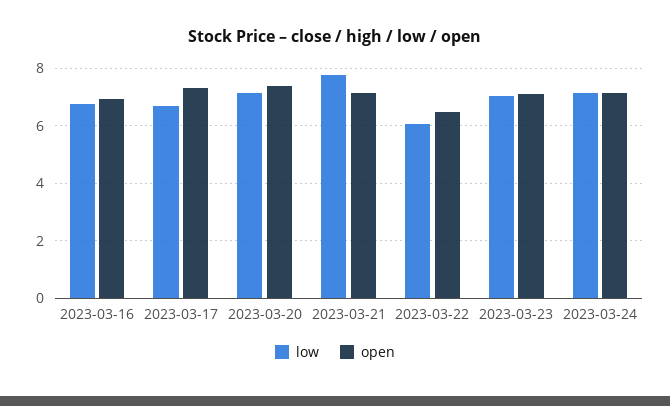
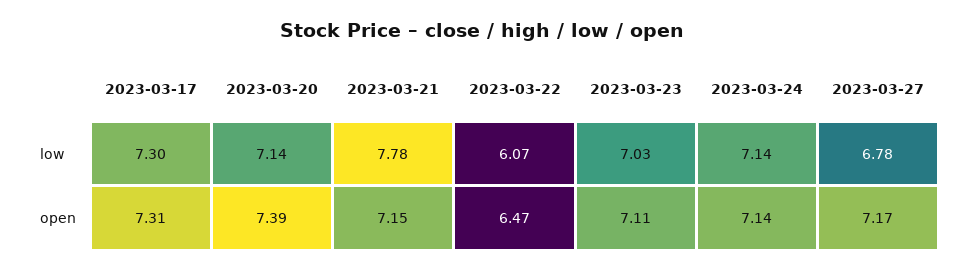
low, 2023-03-16: 6.75 -> none
open, 2023-03-16: 7 -> none
low, 2023-03-17: 6.75 -> 7.3
low, 2023-03-27: none -> 6.78
open, 2023-03-27: none -> 7.17

